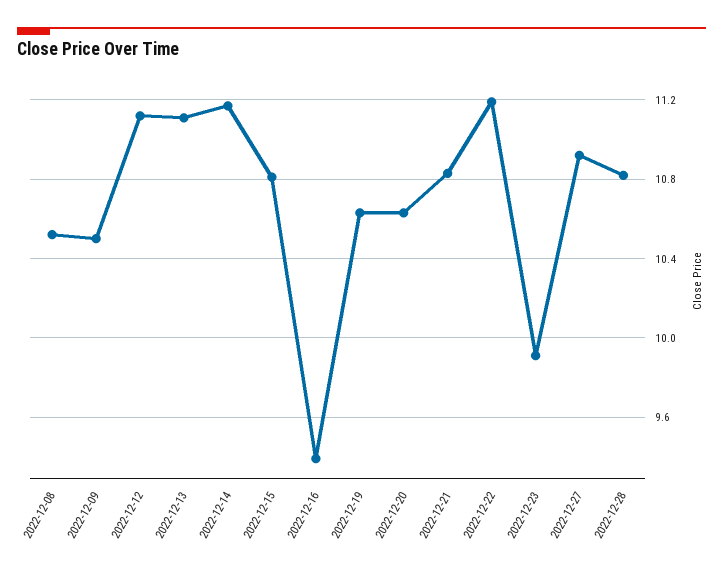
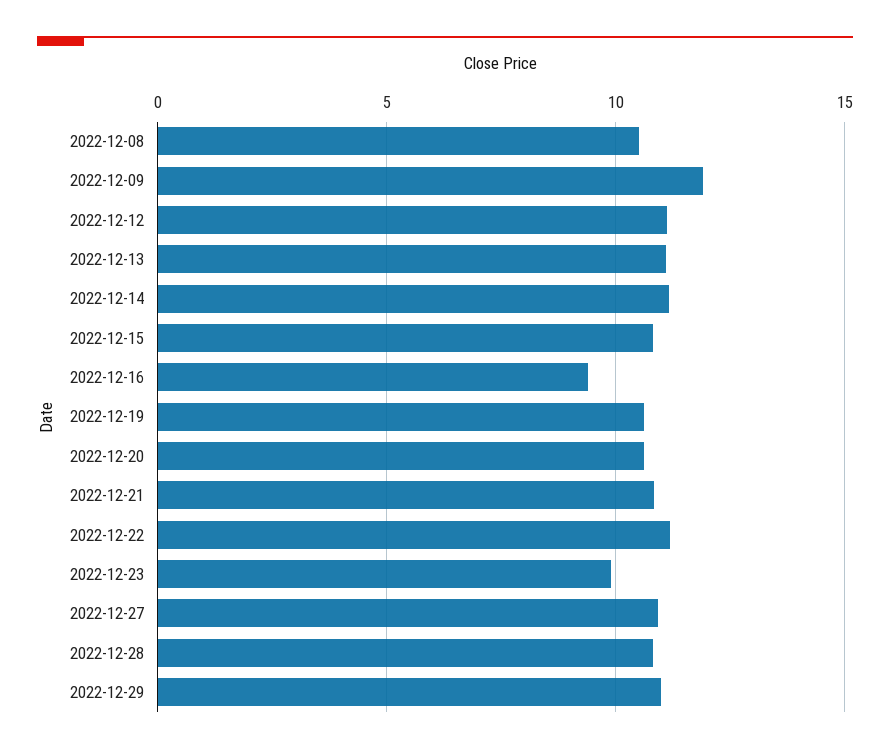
2022-12-09: 10.5 -> 12
2022-12-29: none -> 11

